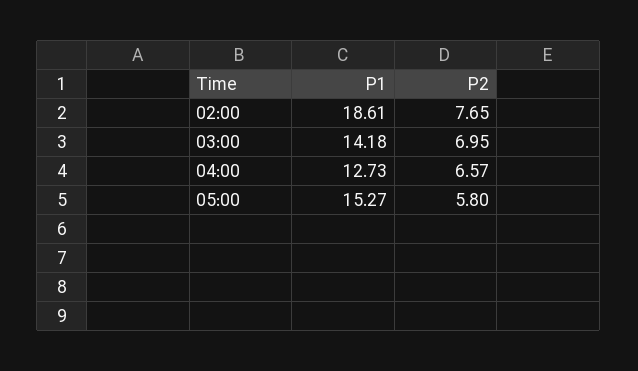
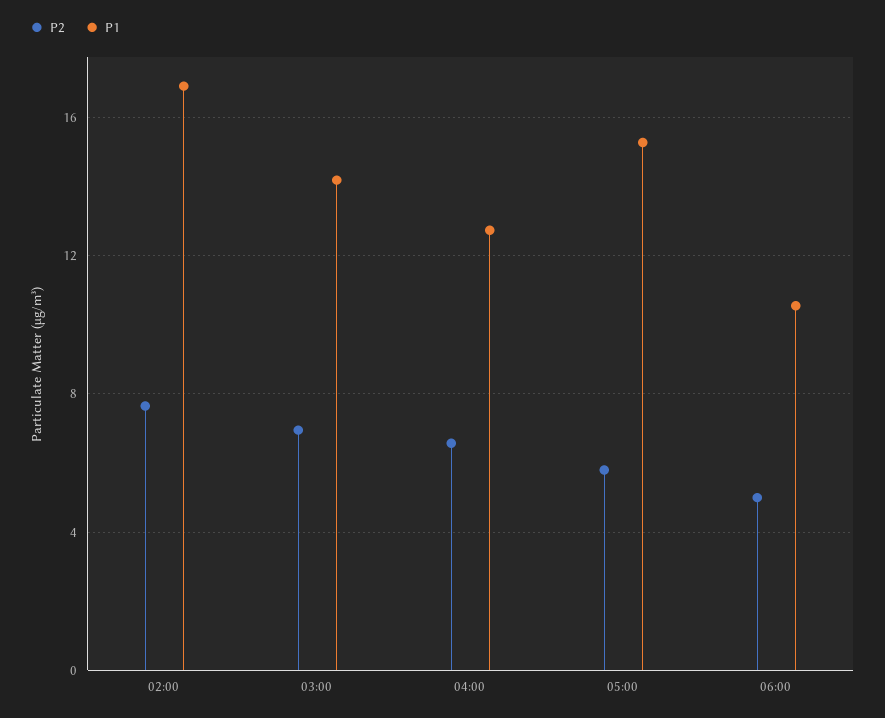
P1, 02:00: 18.61 -> 17
P2, 06:00: none -> 5
P1, 06:00: none -> 10.5

